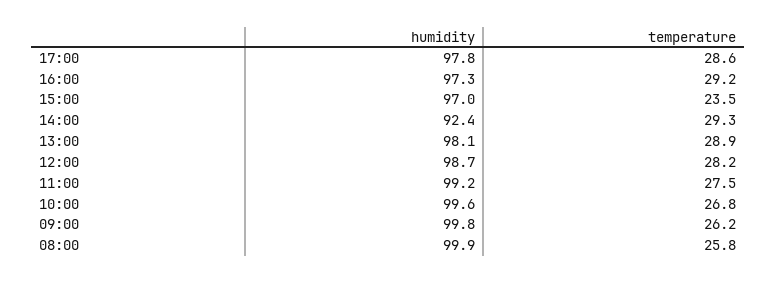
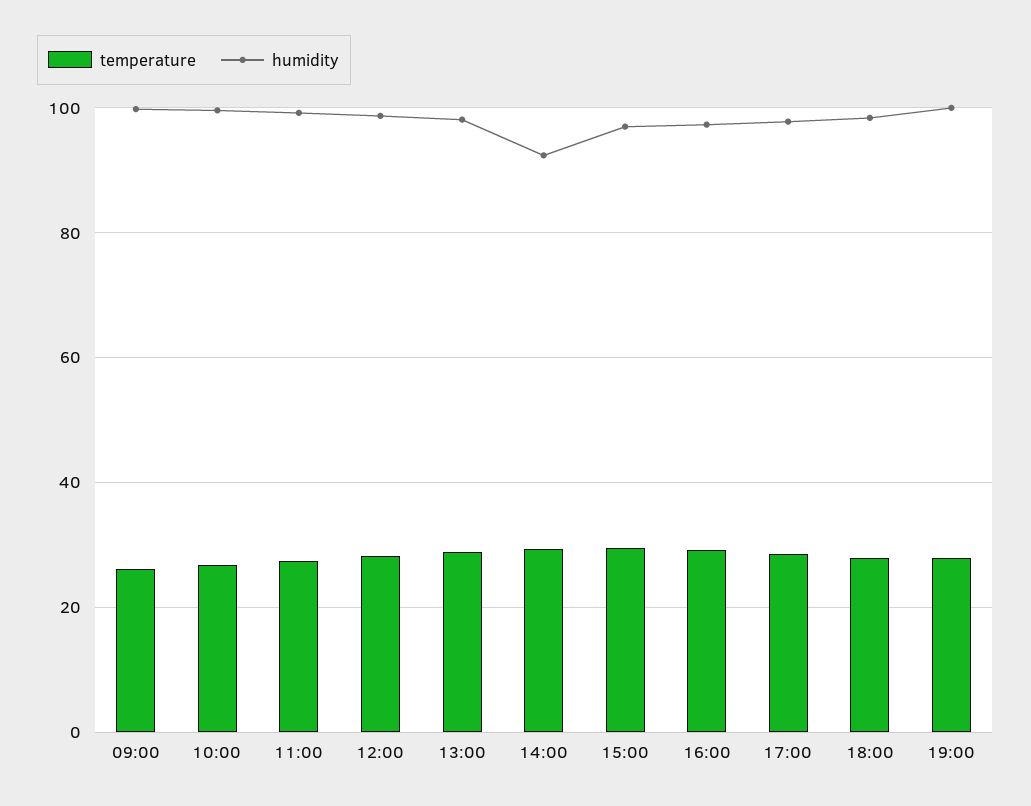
temperature, 15:00: 23.5 -> 30
humidity, 08:00: 99.9 -> none
temperature, 08:00: 25.8 -> none
temperature, 18:00: none -> 28
humidity, 18:00: none -> 98
temperature, 19:00: none -> 28
humidity, 19:00: none -> 100

